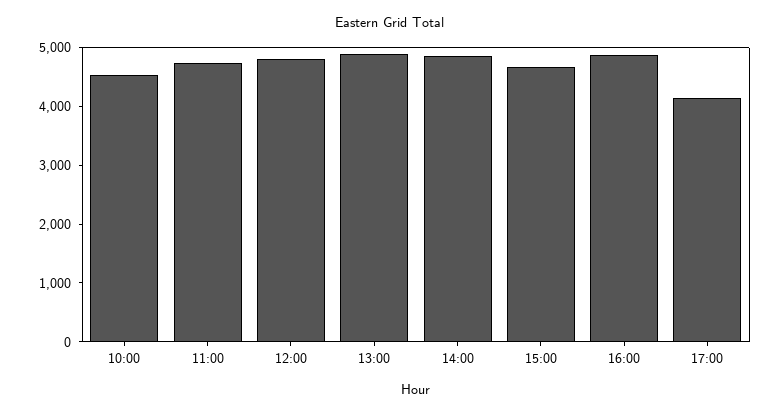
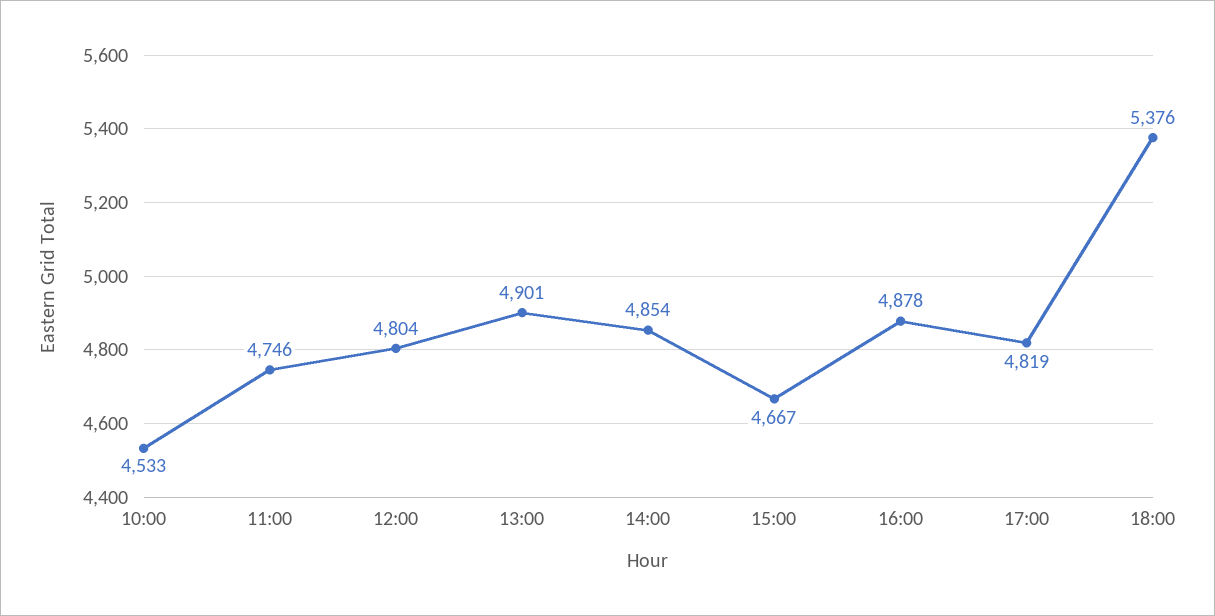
17:00: 4200 -> 4819
18:00: none -> 5376

